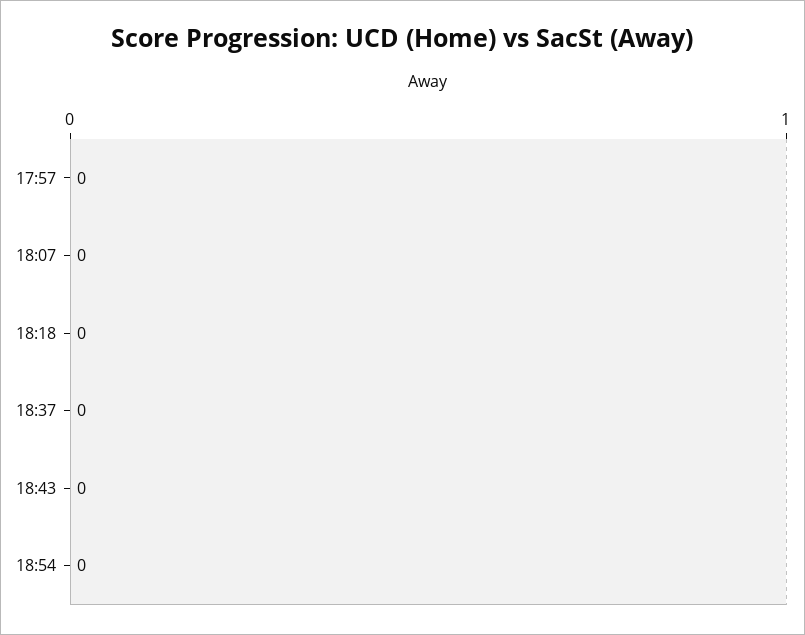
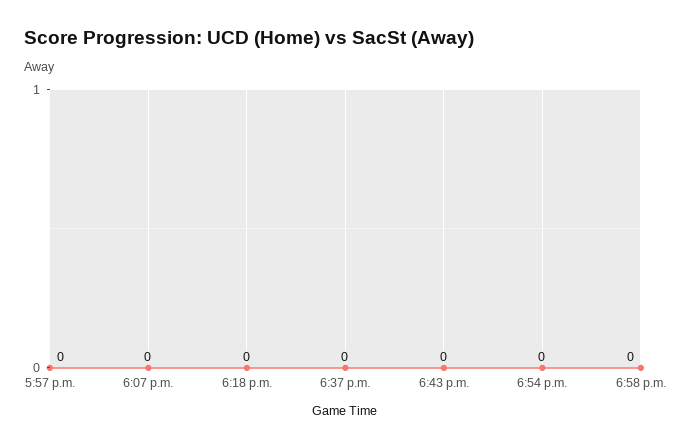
6:58 p.m.: none -> 0

